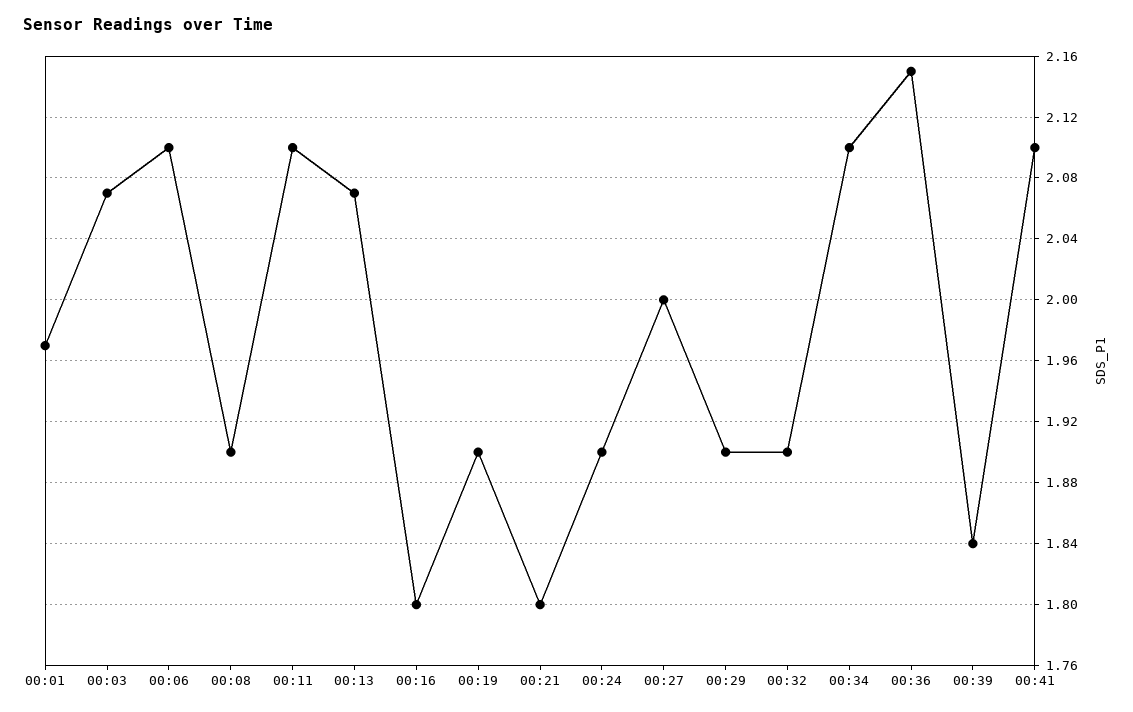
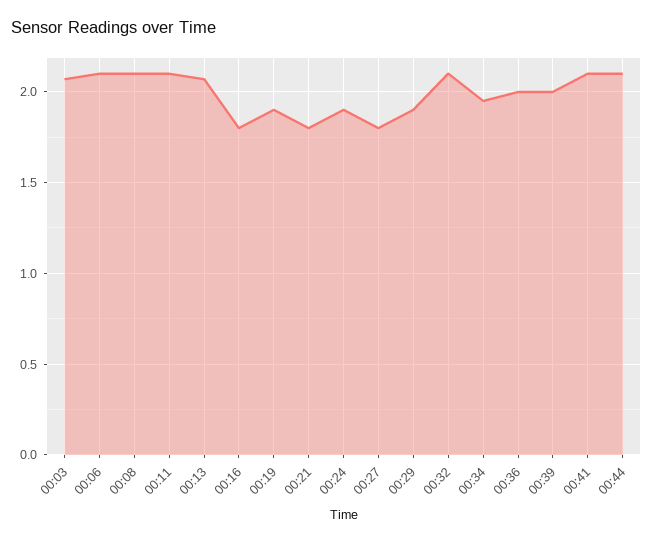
00:01: 1.97 -> none
00:08: 1.9 -> 2.1
00:27: 2 -> 1.8
00:32: 1.9 -> 2.1
00:34: 2.1 -> 1.95
00:36: 2.15 -> 2
00:39: 1.84 -> 2
00:44: none -> 2.1

